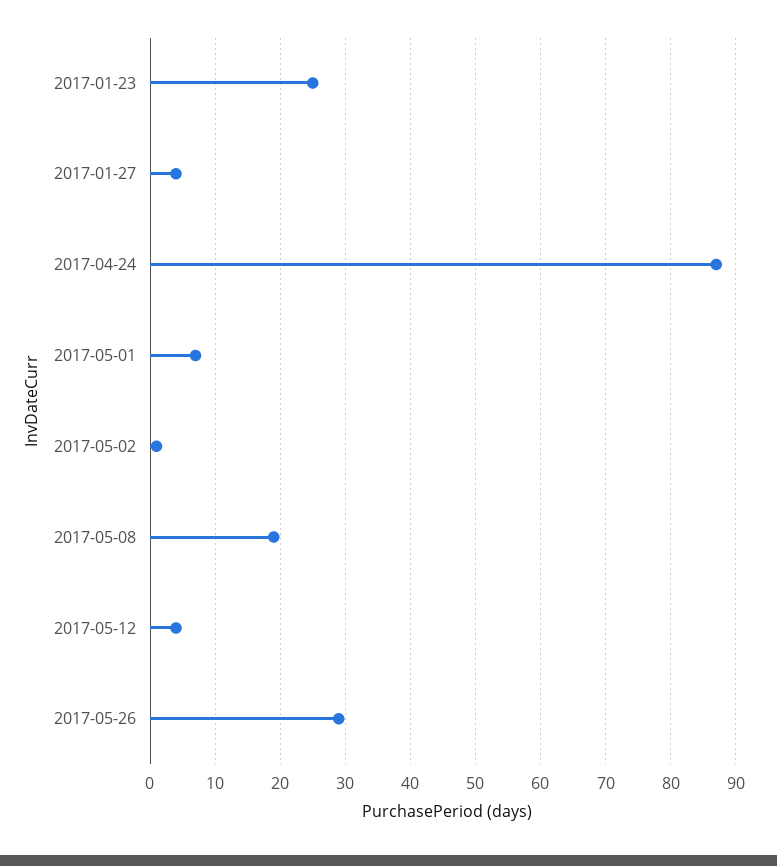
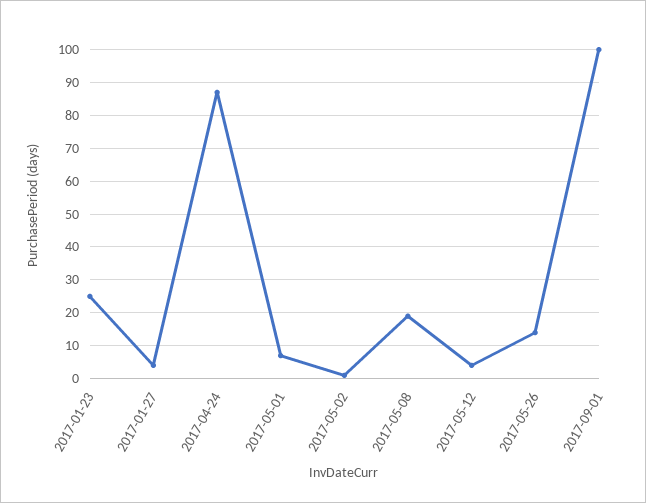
2017-05-26: 29 -> 15
2017-09-01: none -> 100

